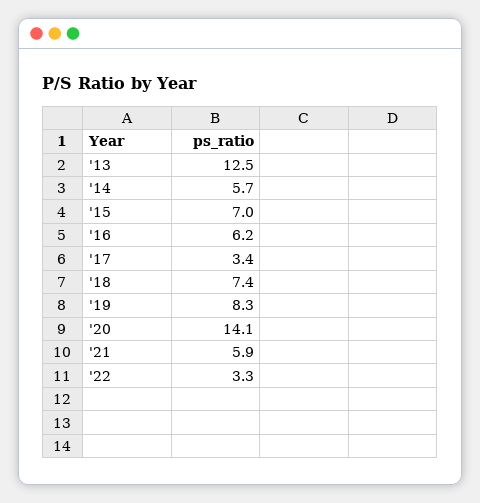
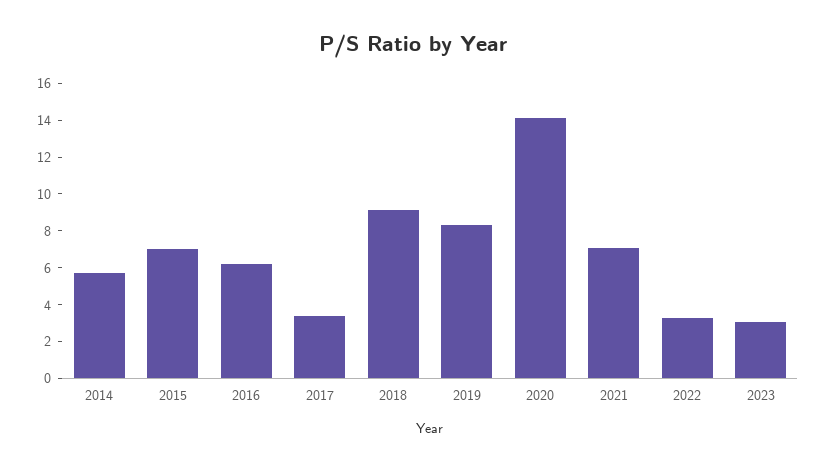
'13: 12.5 -> none
'18: 7.4 -> 9
'21: 5.9 -> 7
2023: none -> 3

